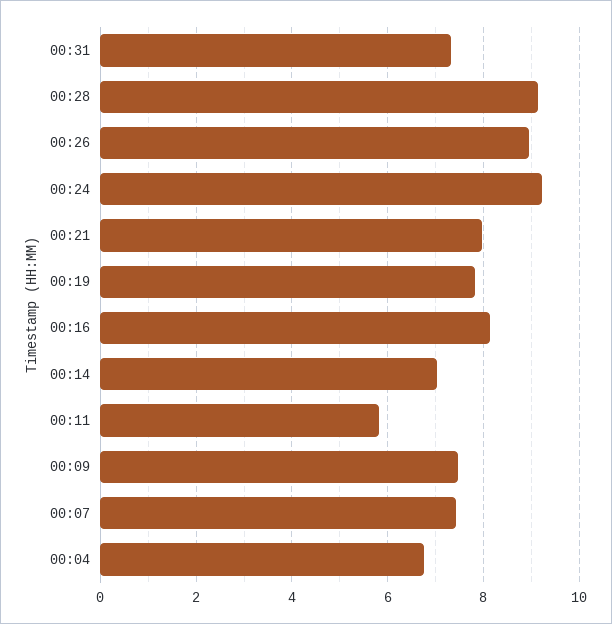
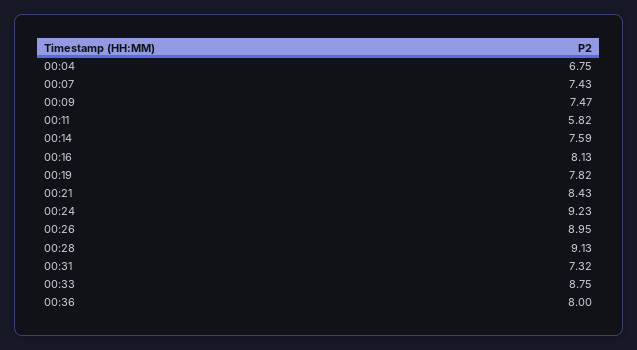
00:21: 8 -> 8.43
00:14: 7 -> 7.59
00:33: none -> 8.75
00:36: none -> 8

